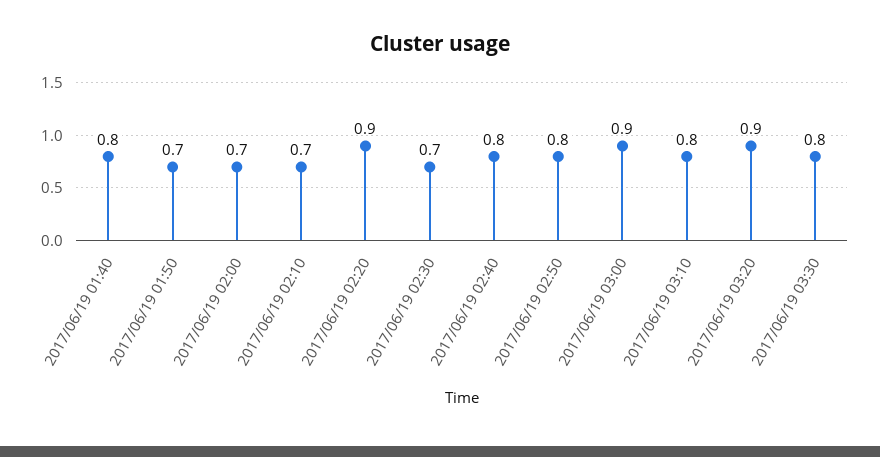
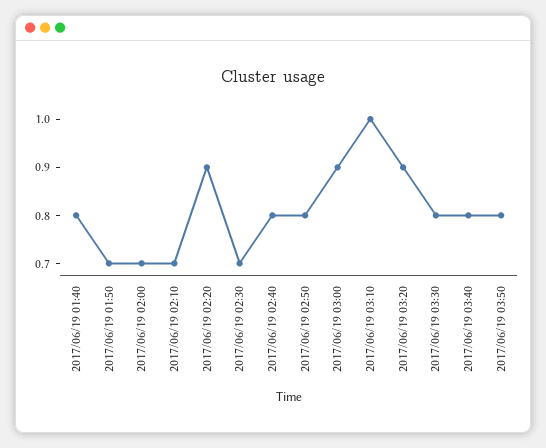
2017/06/19 03:10: 0.8 -> 1
2017/06/19 03:40: none -> 0.8
2017/06/19 03:50: none -> 0.8

